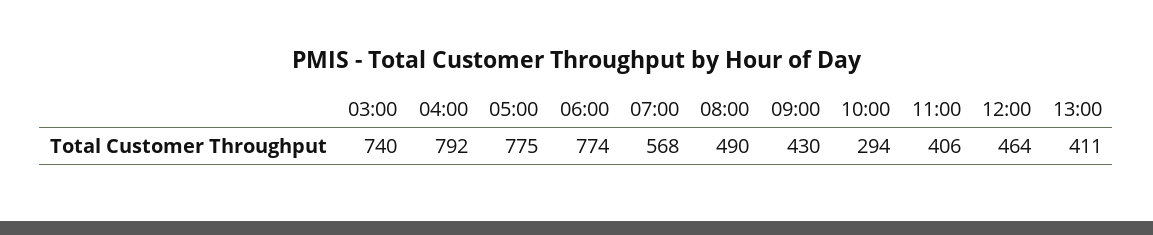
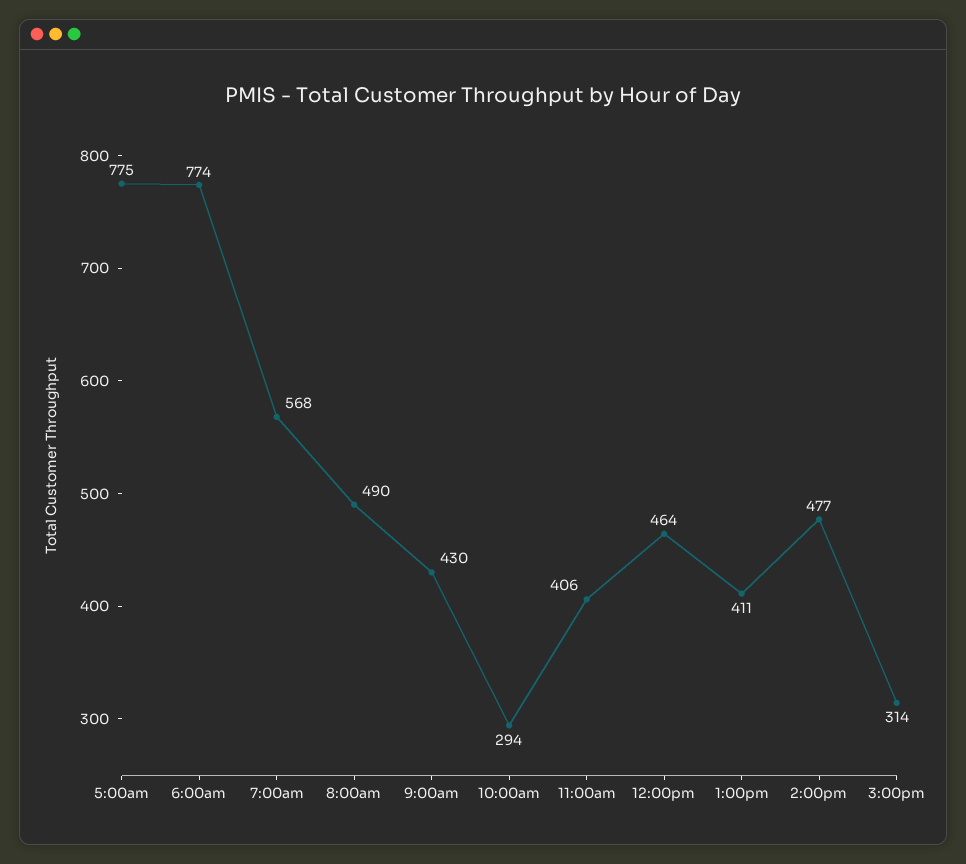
03:00: 740 -> none
04:00: 792 -> none
2:00pm: none -> 477
3:00pm: none -> 314

